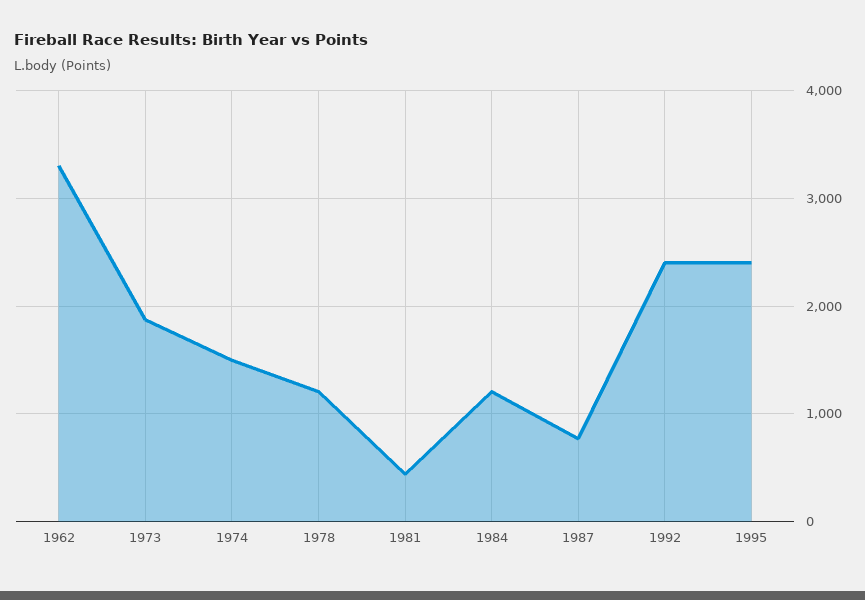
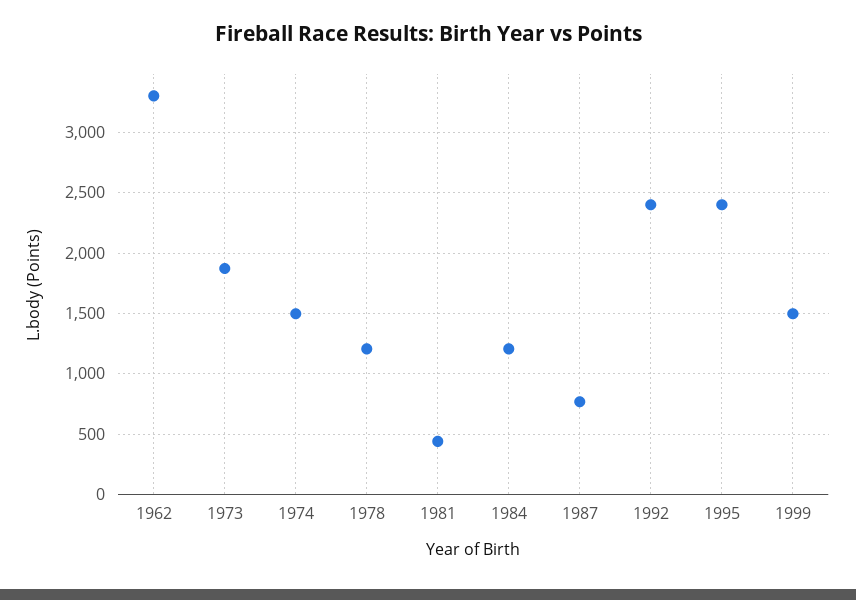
1999: none -> 1500

